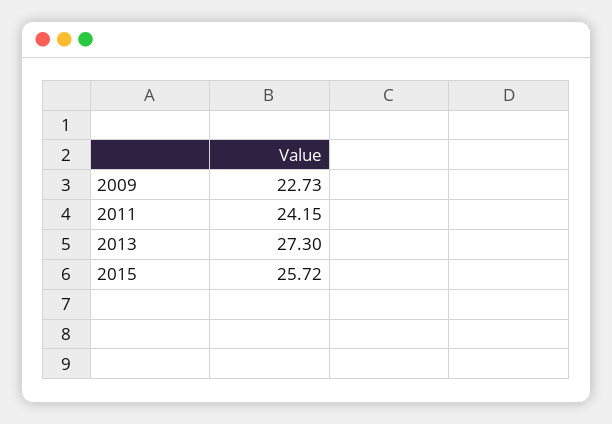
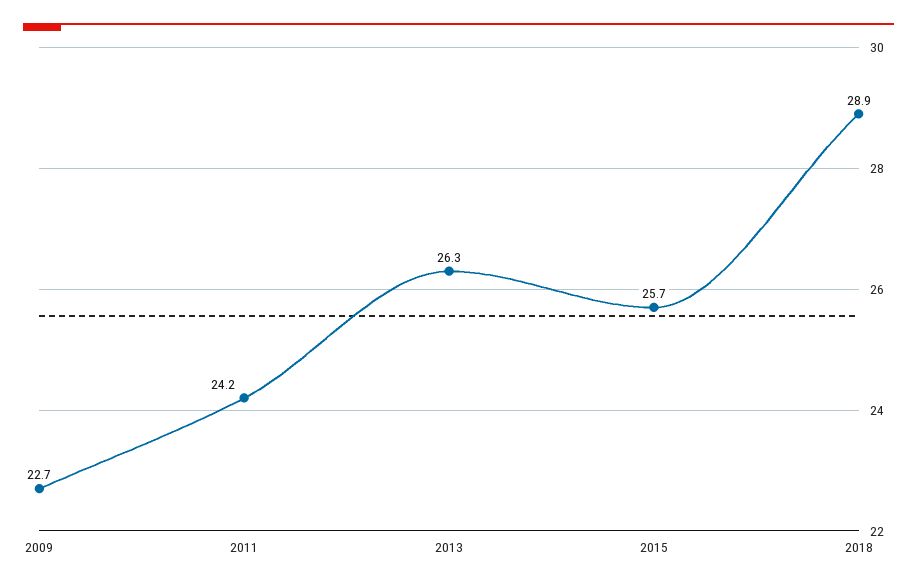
2013: 27.3 -> 26.3
2018: none -> 28.9

